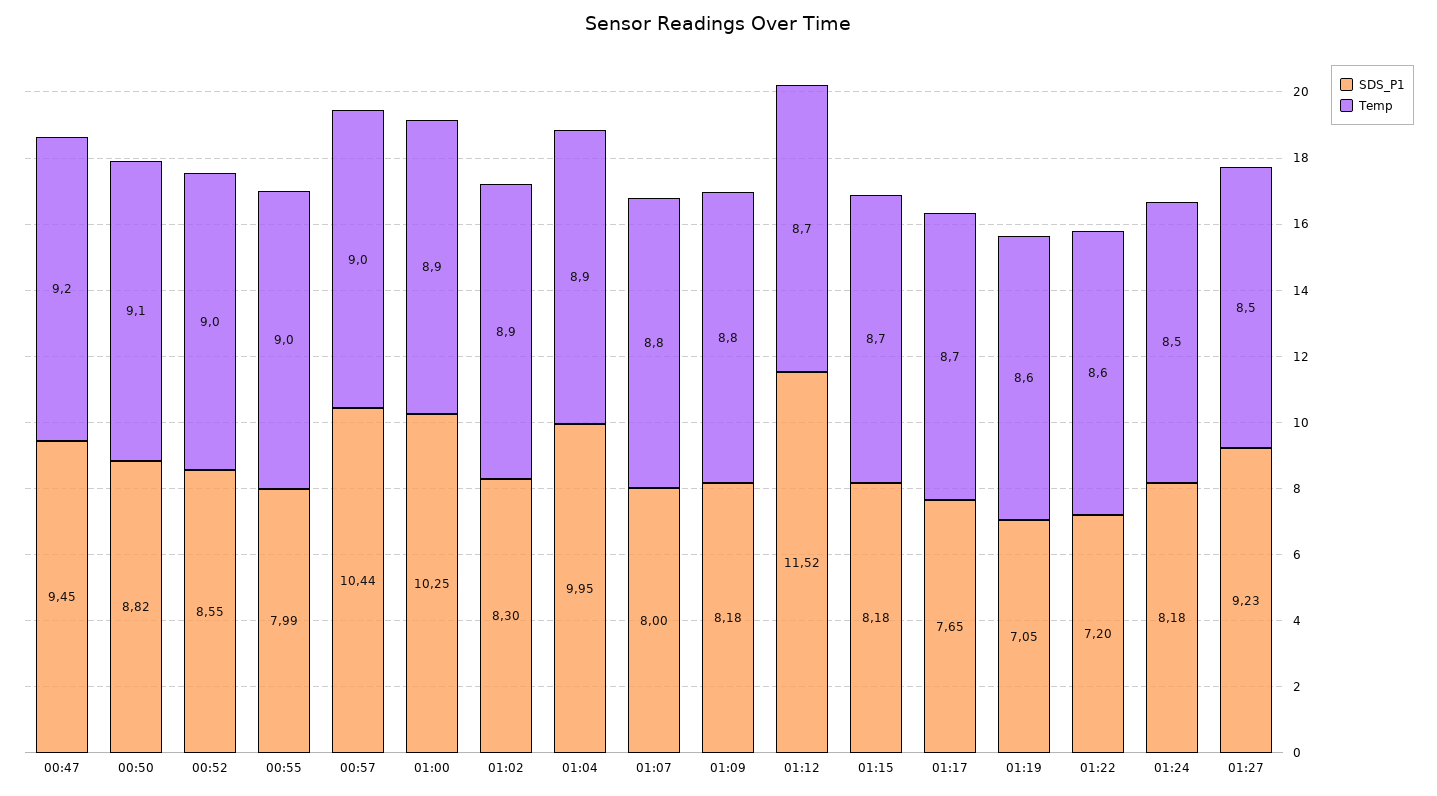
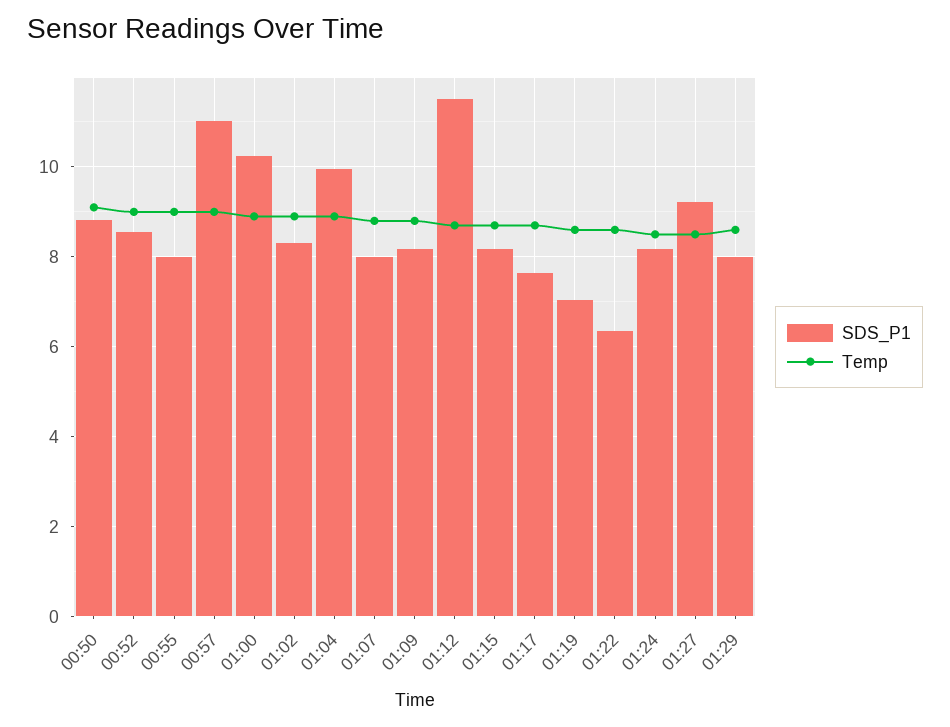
SDS_P1, 00:47: 9.45 -> none
Temp, 00:47: 9.2 -> none
SDS_P1, 00:57: 10.44 -> 11
SDS_P1, 01:22: 7.2 -> 6.4
SDS_P1, 01:29: none -> 8
Temp, 01:29: none -> 8.6

